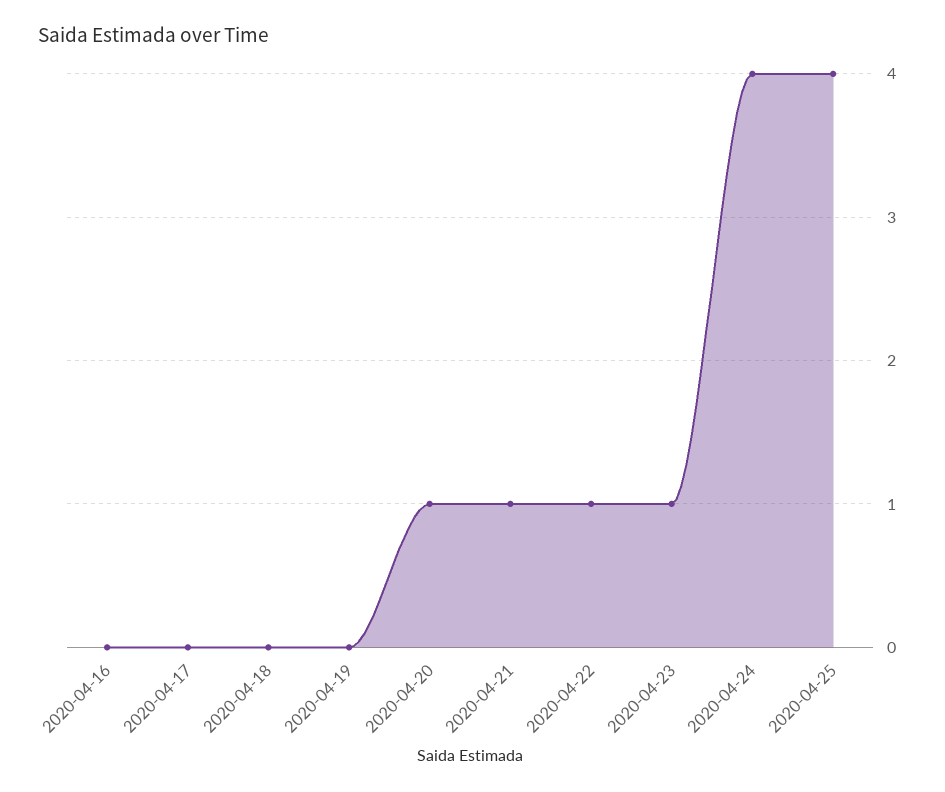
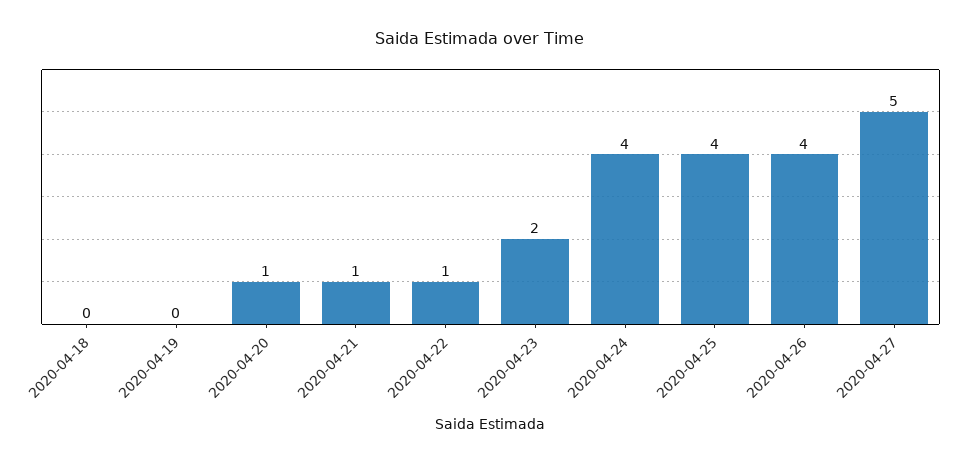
2020-04-16: 0 -> none
2020-04-17: 0 -> none
2020-04-23: 1 -> 2
2020-04-26: none -> 4
2020-04-27: none -> 5

